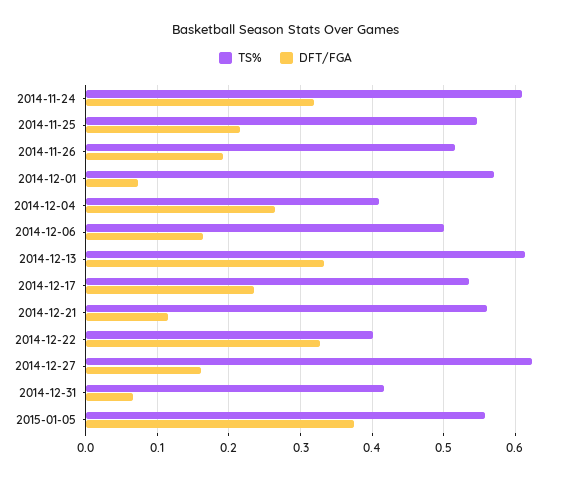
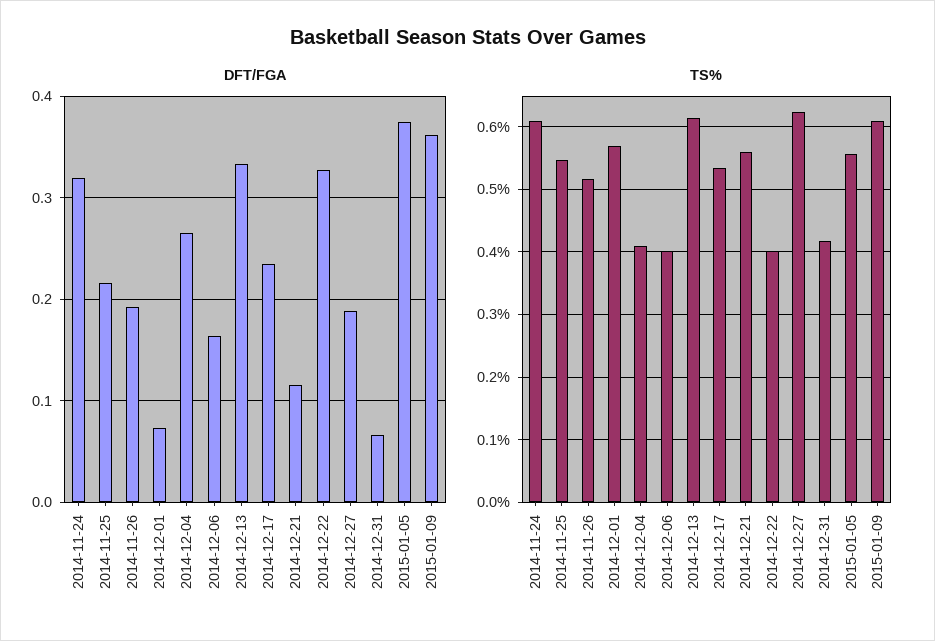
TS%, 2014-12-06: 0.5 -> 0.4
DFT/FGA, 2014-12-27: 0.16 -> 0.19
DFT/FGA, 2015-01-09: none -> 0.36
TS%, 2015-01-09: none -> 0.61

